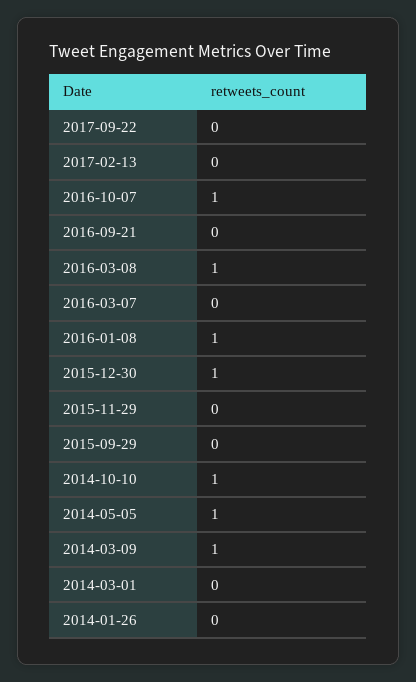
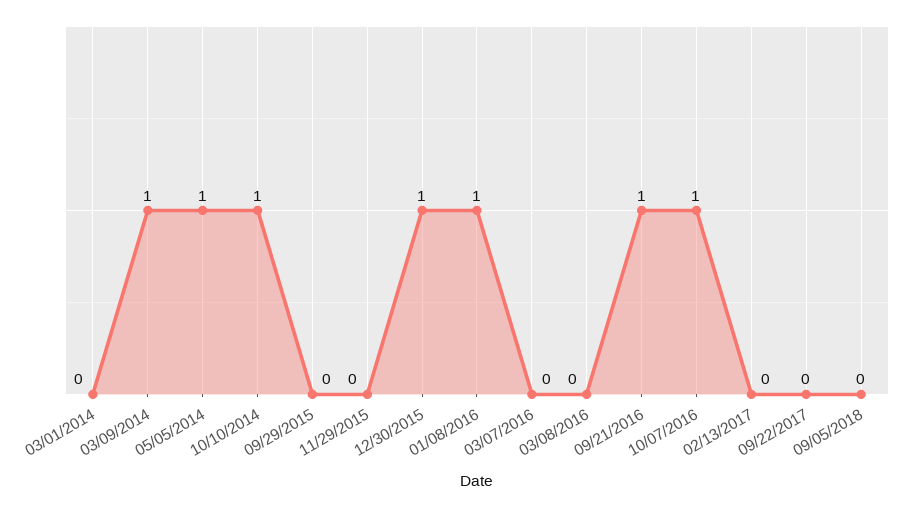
2016-09-21: 0 -> 1
2016-03-08: 1 -> 0
2014-01-26: 0 -> none
09/05/2018: none -> 0

